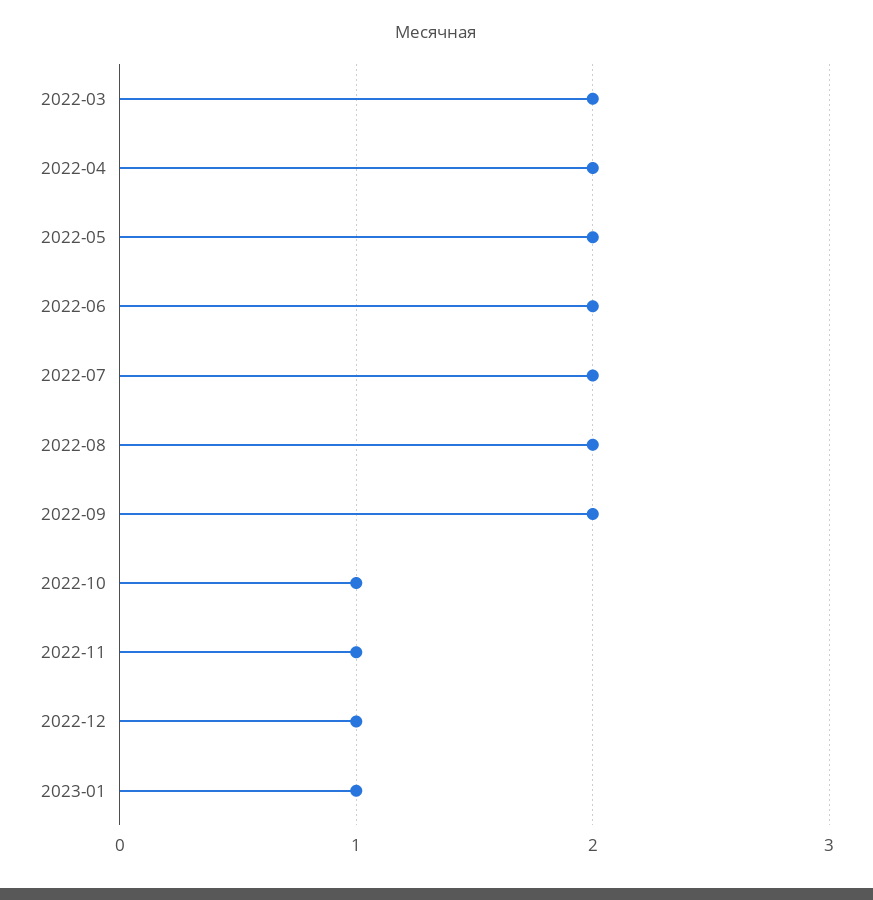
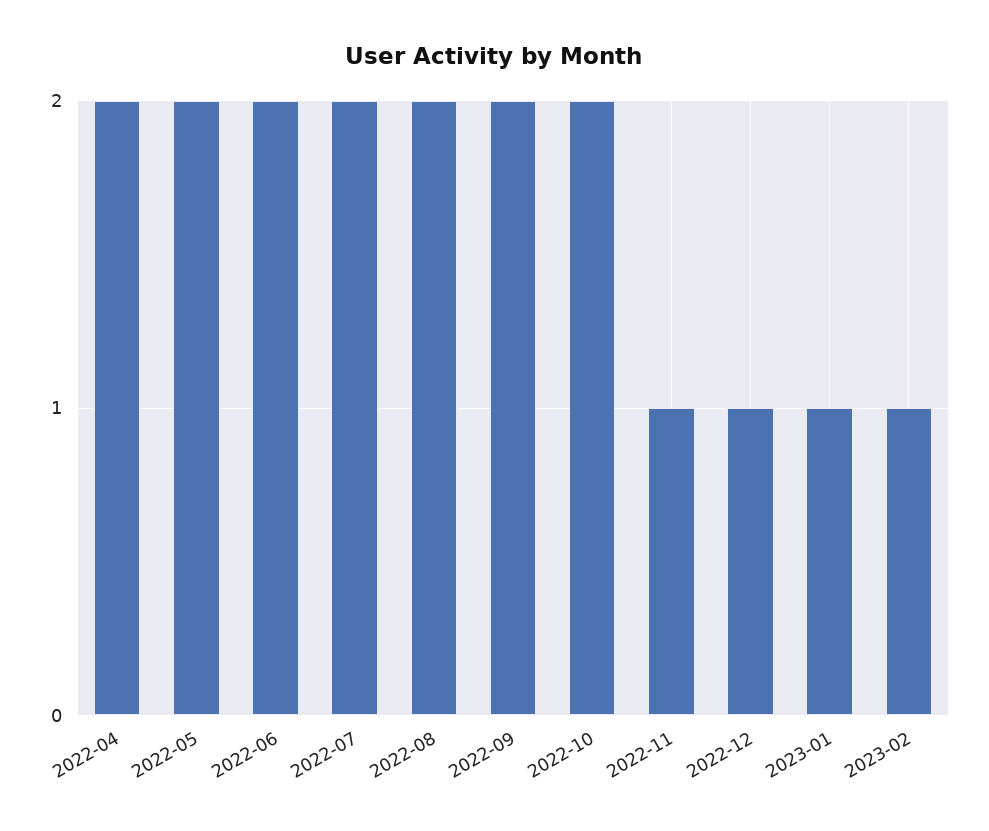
2022-03: 2 -> none
2022-10: 1 -> 2
2023-02: none -> 1

